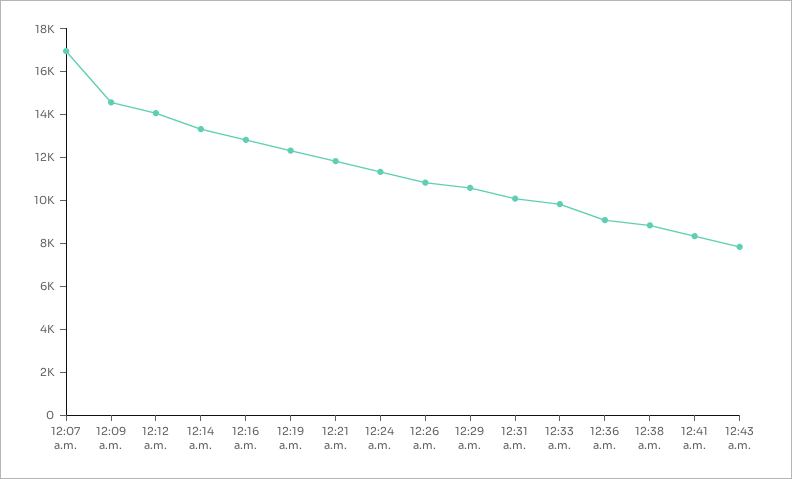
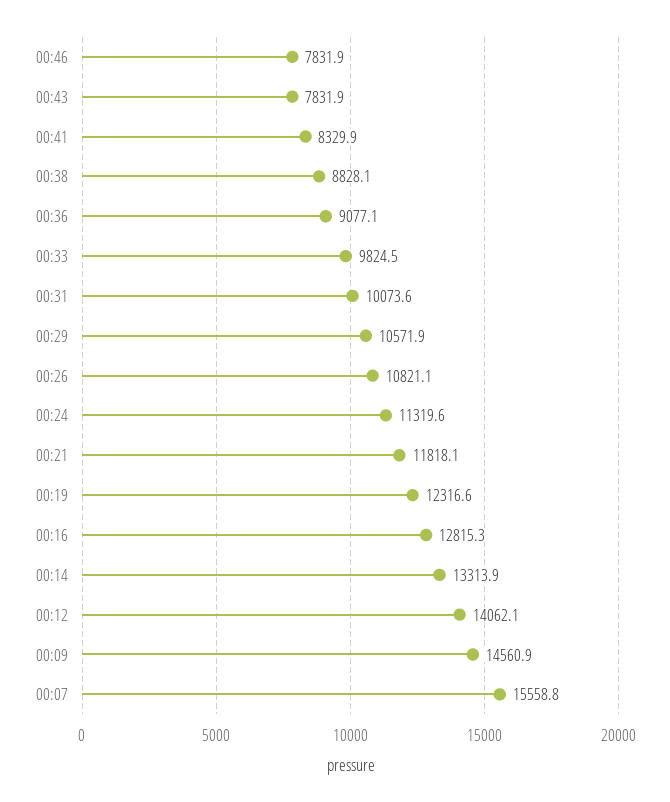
12:07 a.m.: 17000 -> 15558.8
00:46: none -> 7831.9

